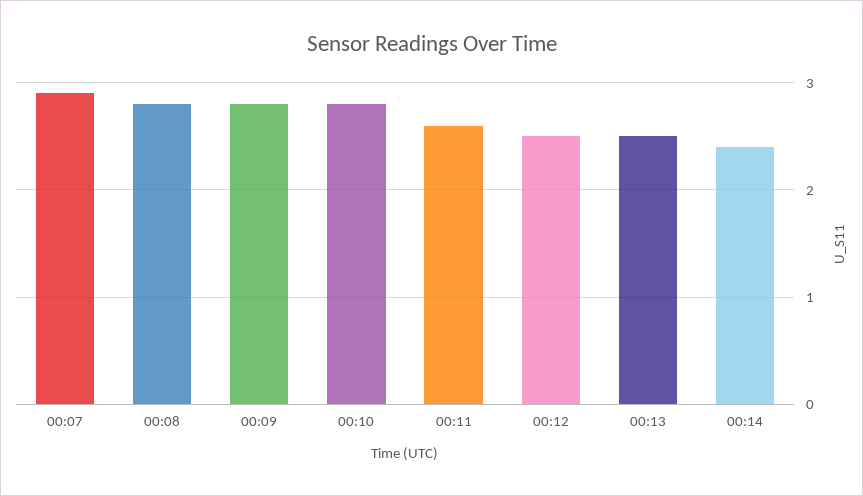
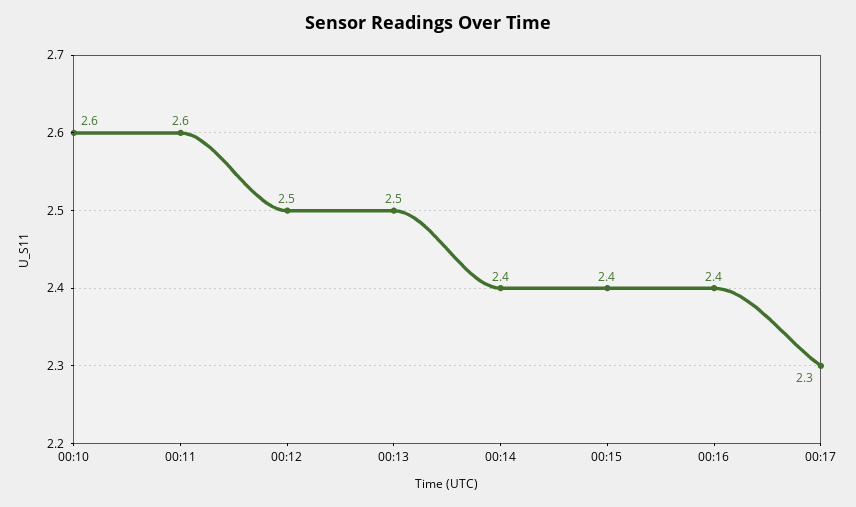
00:07: 2.9 -> none
00:08: 2.8 -> none
00:09: 2.8 -> none
00:10: 2.8 -> 2.6
00:15: none -> 2.4
00:16: none -> 2.4
00:17: none -> 2.3

